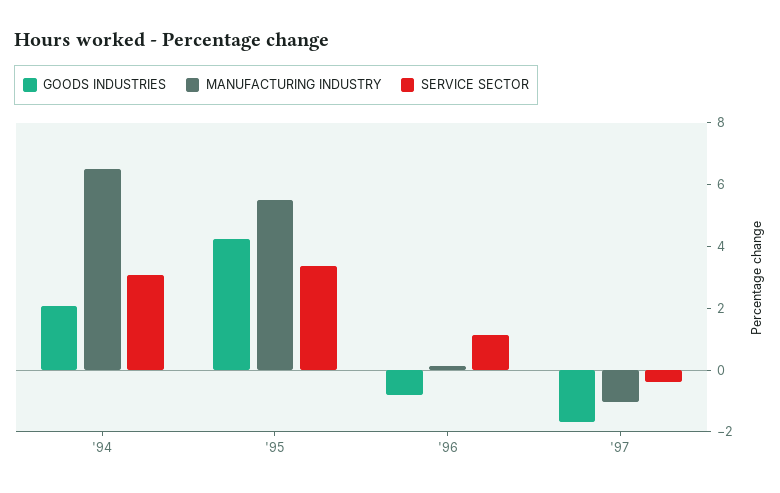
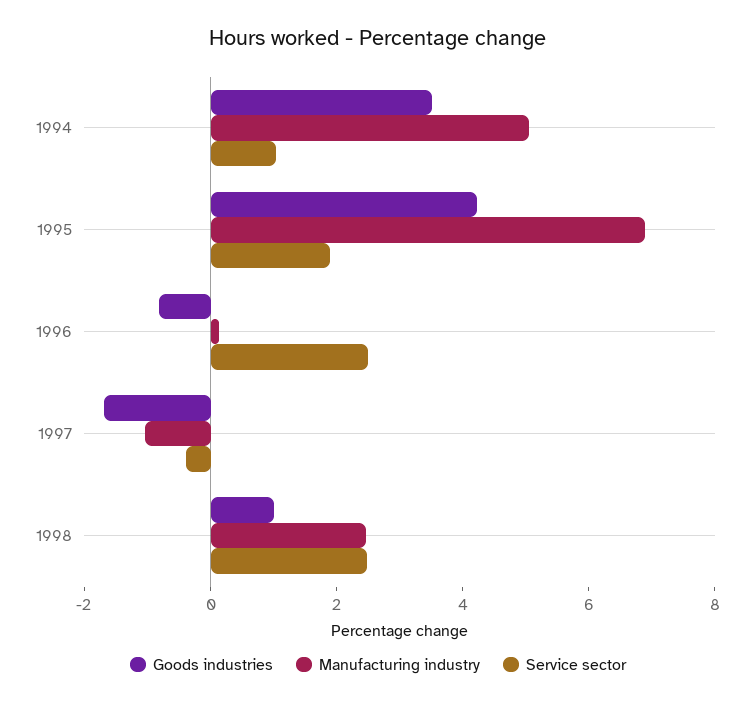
GOODS INDUSTRIES, '94: 2 -> 3.5
MANUFACTURING INDUSTRY, '94: 6.5 -> 5
SERVICE SECTOR, '94: 3 -> 1
MANUFACTURING INDUSTRY, '95: 5.5 -> 7
SERVICE SECTOR, '95: 3.5 -> 2
SERVICE SECTOR, '96: 1 -> 2.5
GOODS INDUSTRIES, 1998: none -> 1
MANUFACTURING INDUSTRY, 1998: none -> 2.5
SERVICE SECTOR, 1998: none -> 2.5

